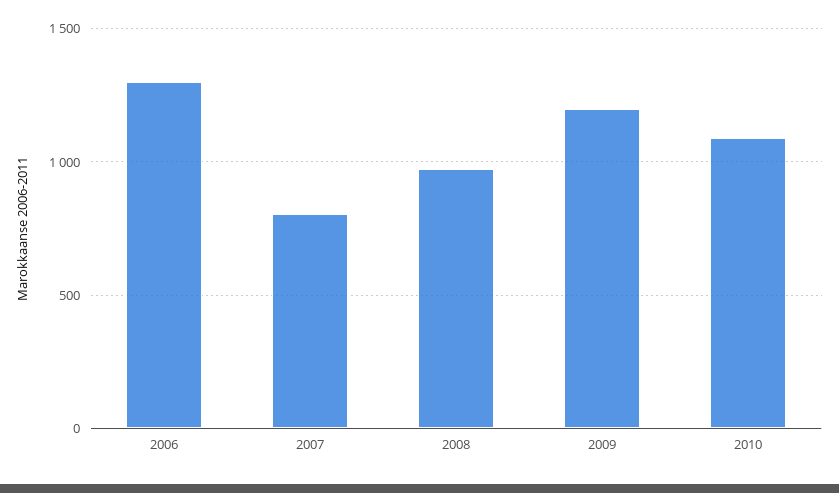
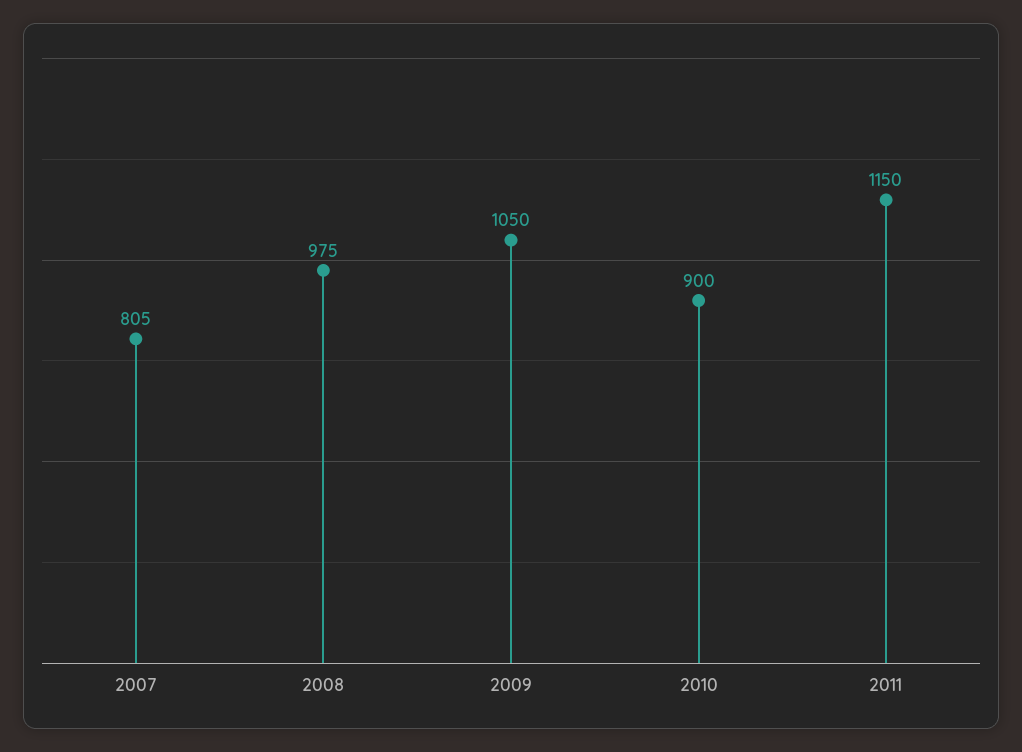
2006: 1300 -> none
2009: 1200 -> 1050
2010: 1100 -> 900
2011: none -> 1150

